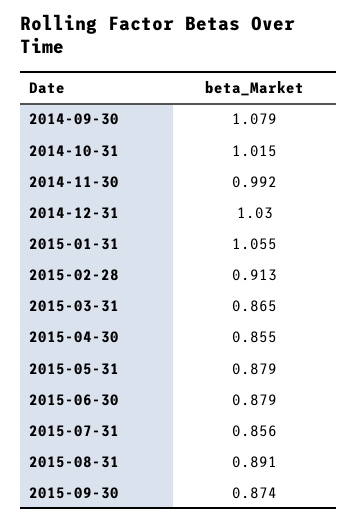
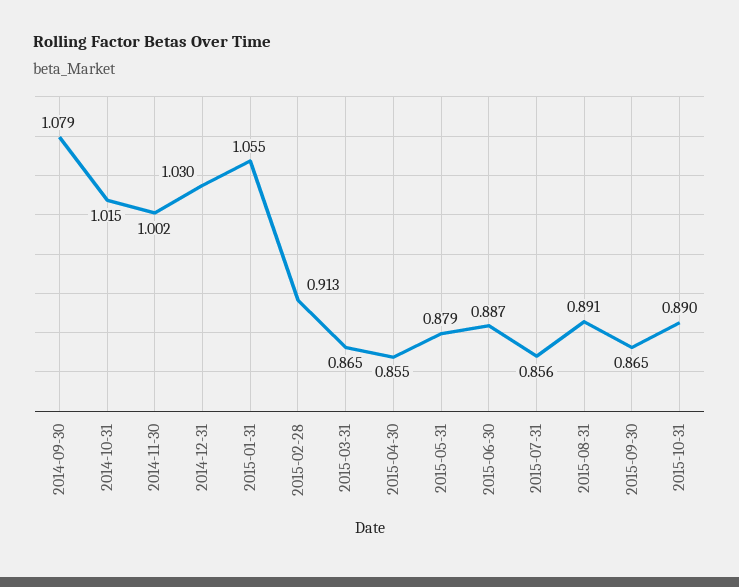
2014-11-30: 0.992 -> 1.002
2015-06-30: 0.879 -> 0.887
2015-09-30: 0.874 -> 0.865
2015-10-31: none -> 0.89

